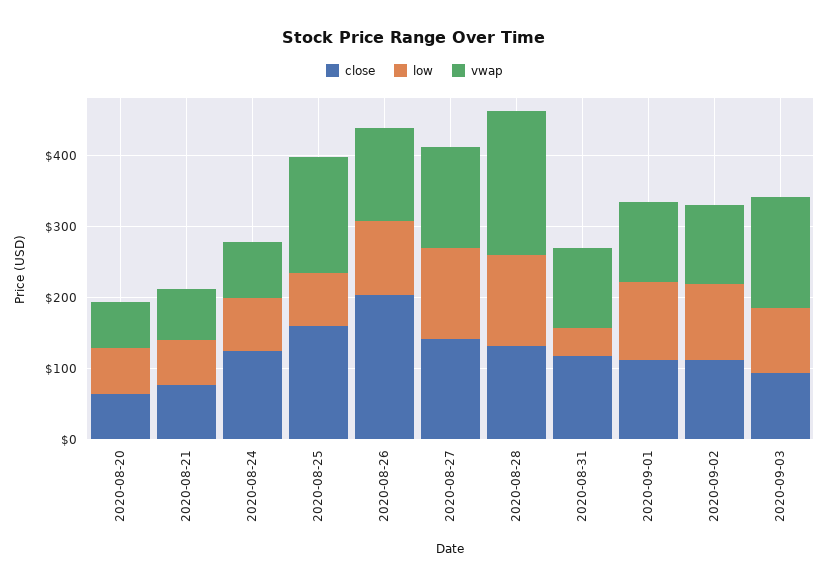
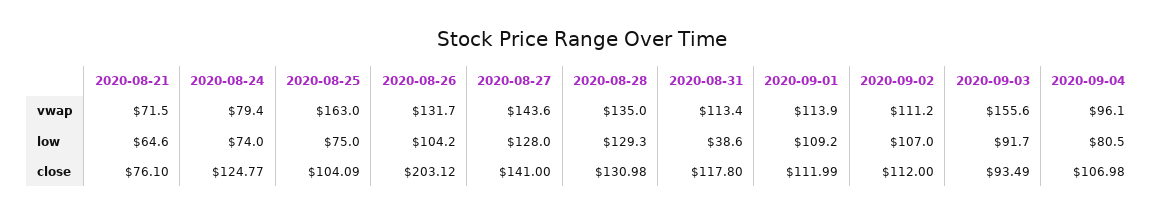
close, 2020-08-20: 60 -> none
low, 2020-08-20: 60 -> none
vwap, 2020-08-20: 60 -> none
close, 2020-08-25: 160 -> 104.09
vwap, 2020-08-28: 200 -> 135
vwap, 2020-09-04: none -> 96.1
low, 2020-09-04: none -> 80.5
close, 2020-09-04: none -> 106.98

